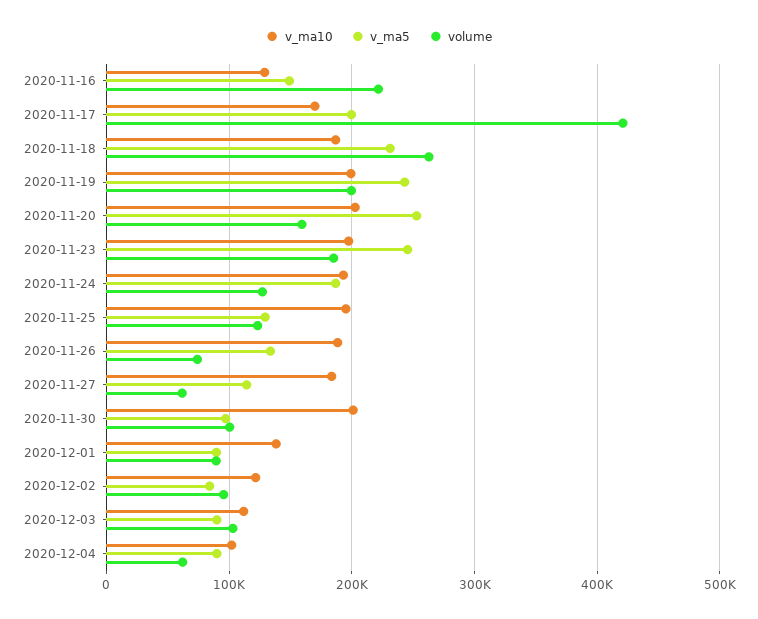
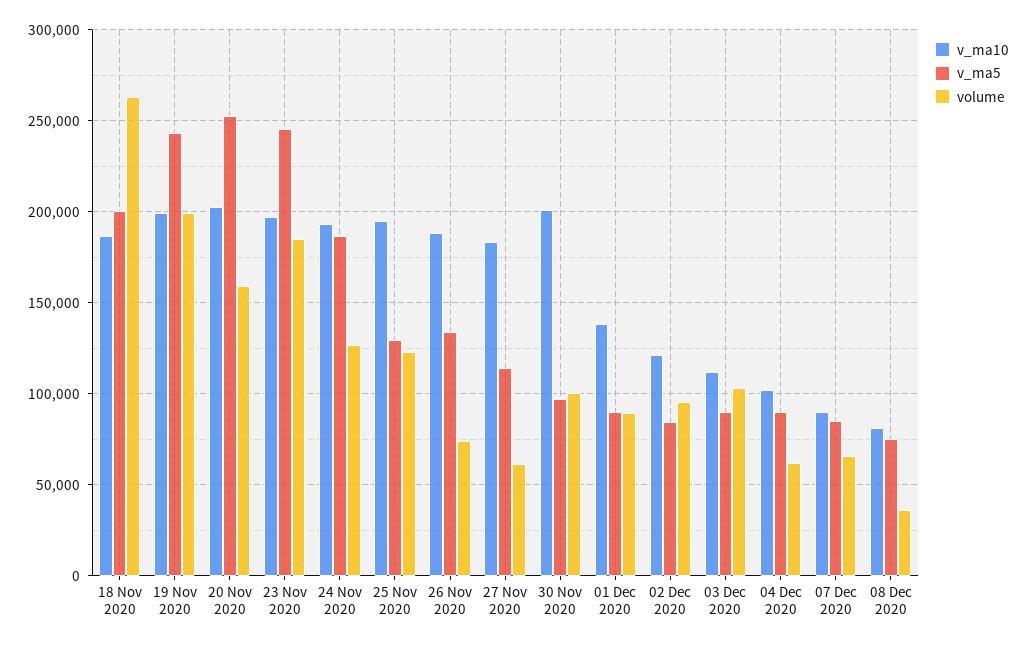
v_ma10, 2020-11-16: 130000 -> none
v_ma5, 2020-11-16: 150000 -> none
volume, 2020-11-16: 220000 -> none
v_ma10, 2020-11-17: 170000 -> none
v_ma5, 2020-11-17: 200000 -> none
volume, 2020-11-17: 420000 -> none
v_ma5, 2020-11-18: 230000 -> 200000
v_ma10, 07 Dec 2020: none -> 90000
v_ma5, 07 Dec 2020: none -> 85000
volume, 07 Dec 2020: none -> 65000
v_ma10, 08 Dec 2020: none -> 80000
v_ma5, 08 Dec 2020: none -> 75000
volume, 08 Dec 2020: none -> 35000

